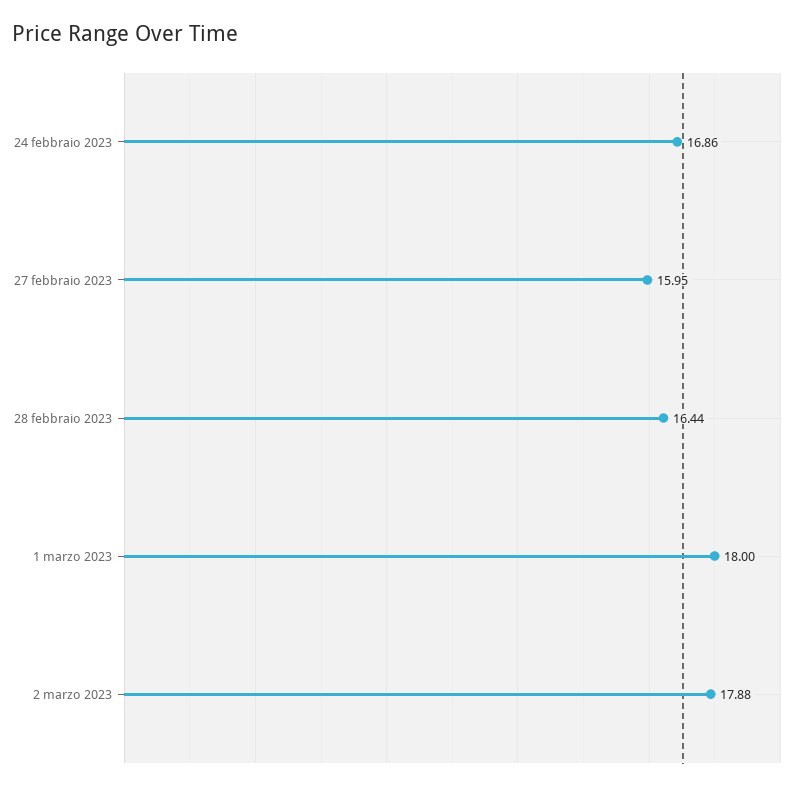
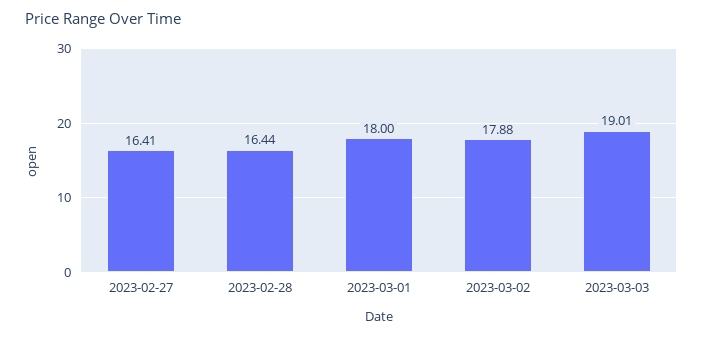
24 febbraio 2023: 16.86 -> none
27 febbraio 2023: 15.95 -> 16.41
2023-03-03: none -> 19.01

